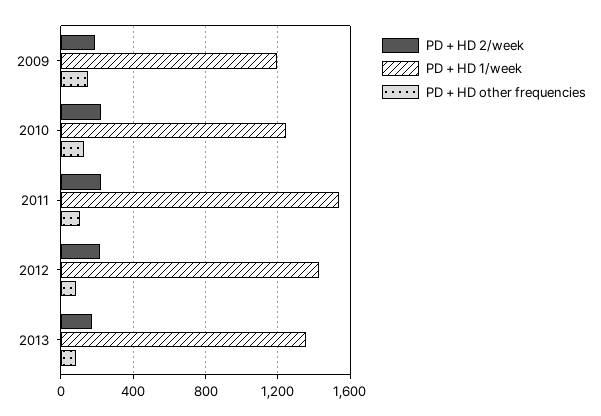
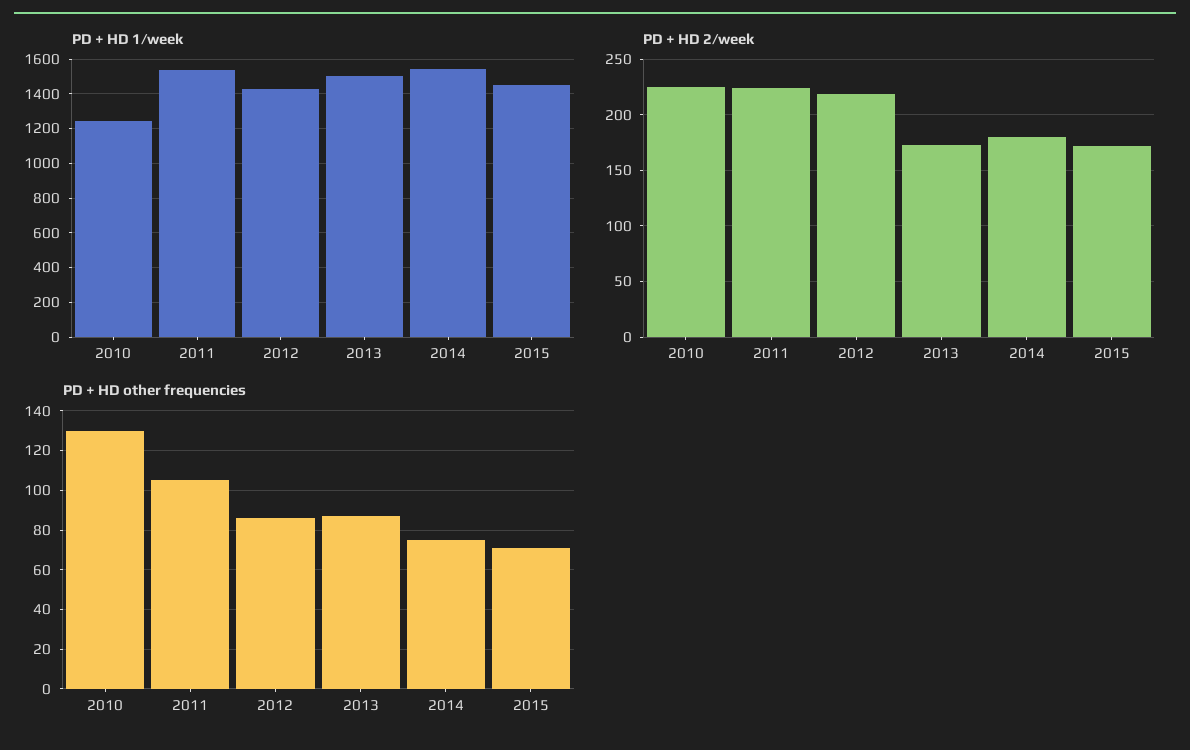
PD + HD 2/week, 2009: 200 -> none
PD + HD 1/week, 2009: 1200 -> none
PD + HD other frequencies, 2009: 150 -> none
PD + HD 1/week, 2013: 1350 -> 1500
PD + HD 1/week, 2014: none -> 1550
PD + HD 1/week, 2015: none -> 1450
PD + HD 2/week, 2014: none -> 180
PD + HD 2/week, 2015: none -> 170
PD + HD other frequencies, 2014: none -> 75
PD + HD other frequencies, 2015: none -> 70

